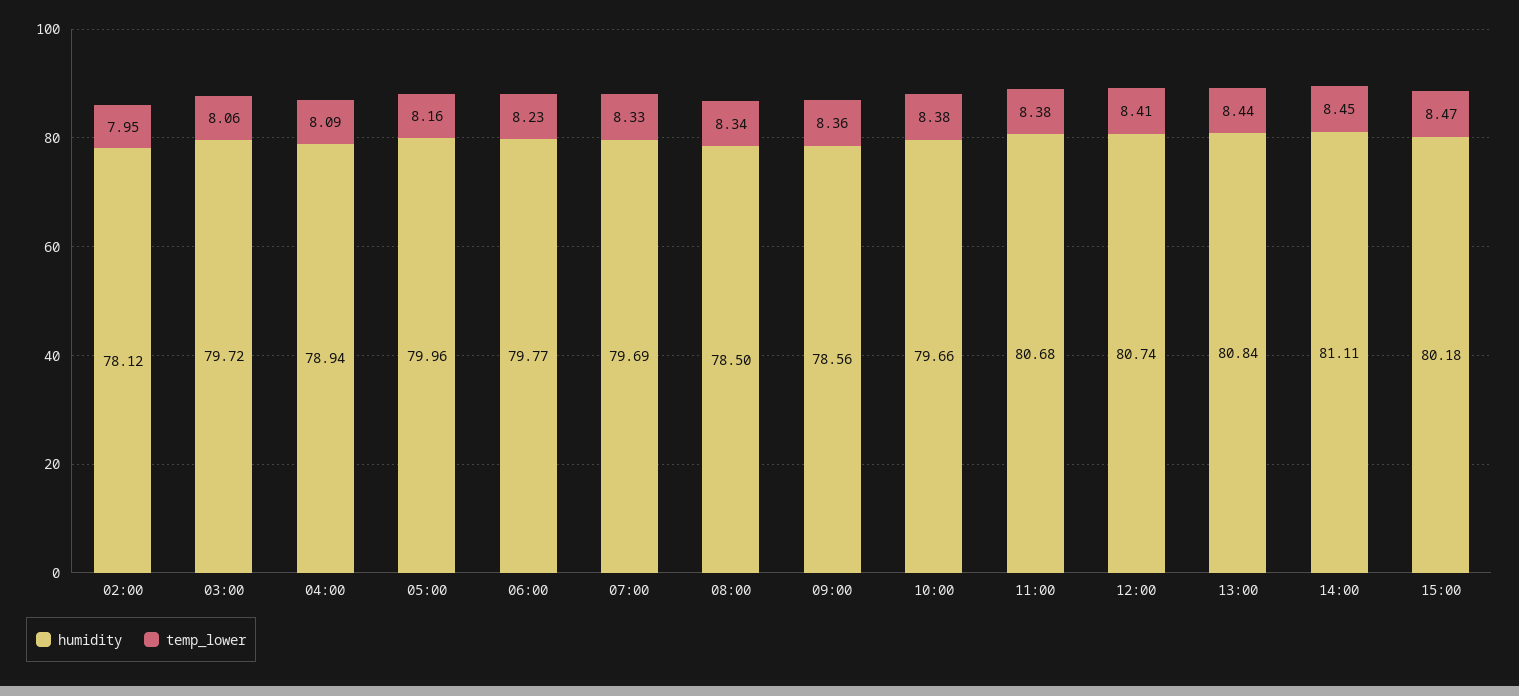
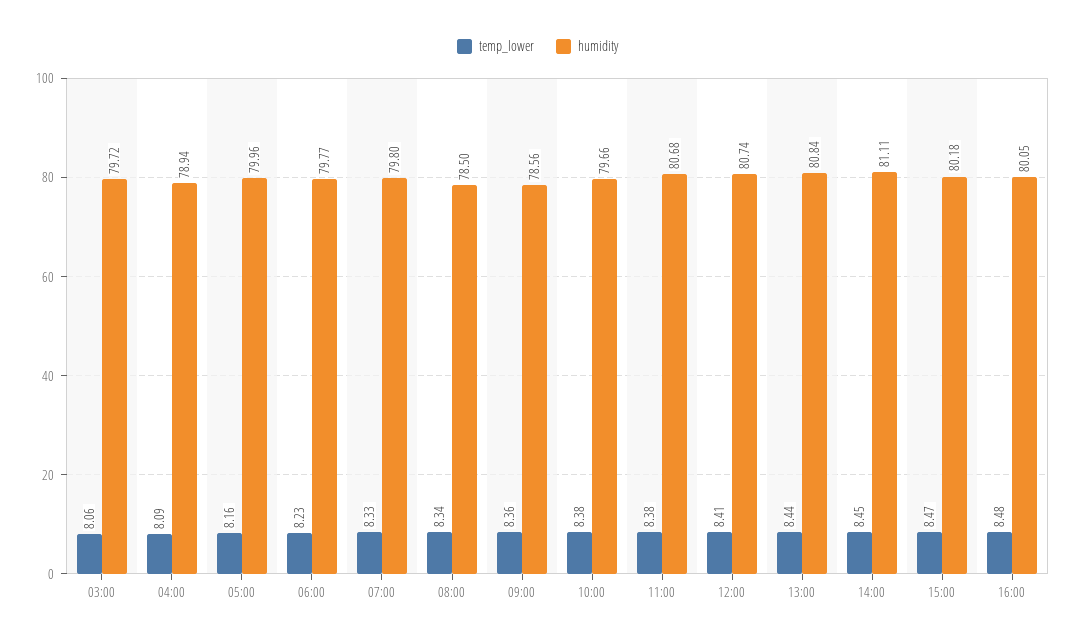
humidity, 02:00: 78.12 -> none
temp_lower, 02:00: 7.95 -> none
humidity, 07:00: 79.69 -> 79.8
temp_lower, 16:00: none -> 8.48
humidity, 16:00: none -> 80.05

